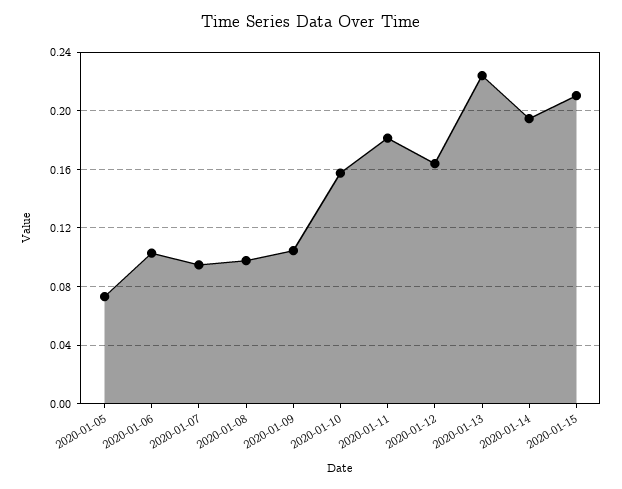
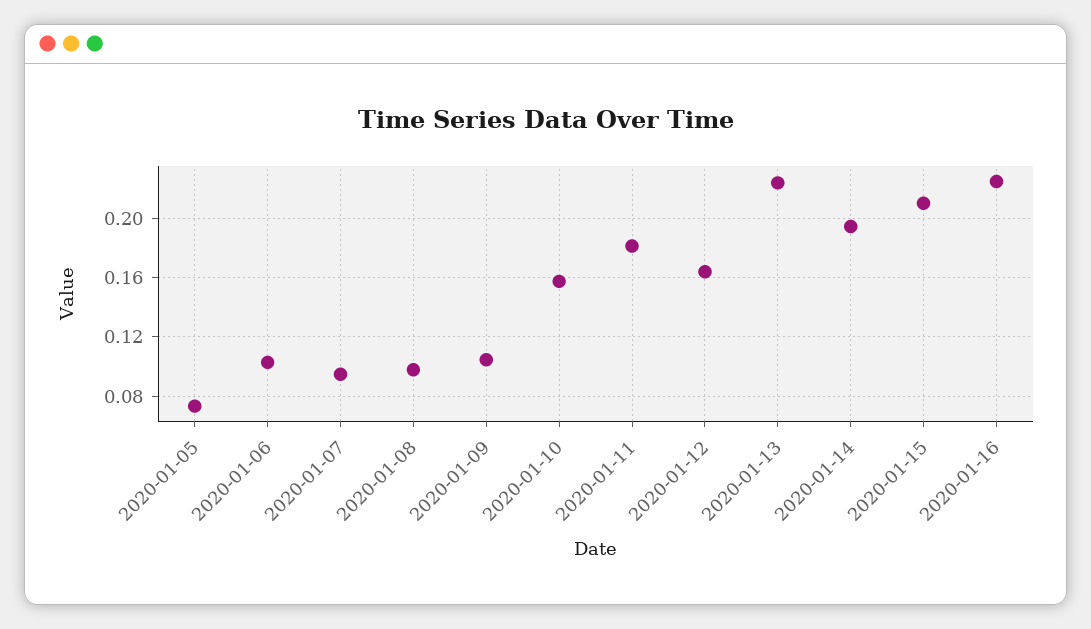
2020-01-16: none -> 0.225

